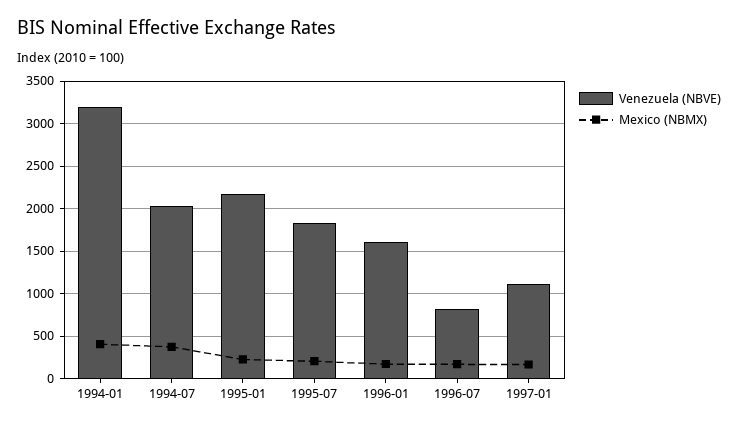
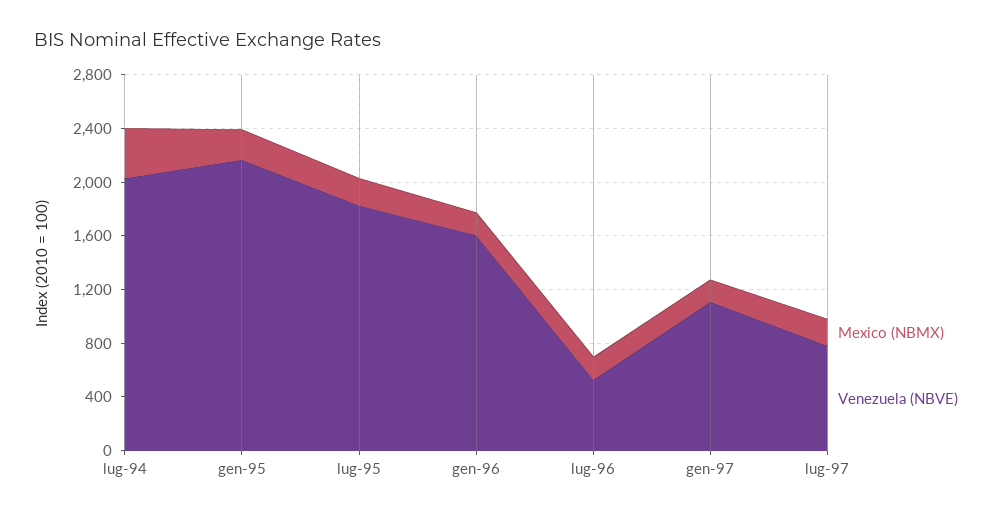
Venezuela (NBVE), 1994-01: 3200 -> none
Mexico (NBMX), 1994-01: 400 -> none
Venezuela (NBVE), 1996-07: 800 -> 500
Mexico (NBMX), lug-97: none -> 200
Venezuela (NBVE), lug-97: none -> 800

